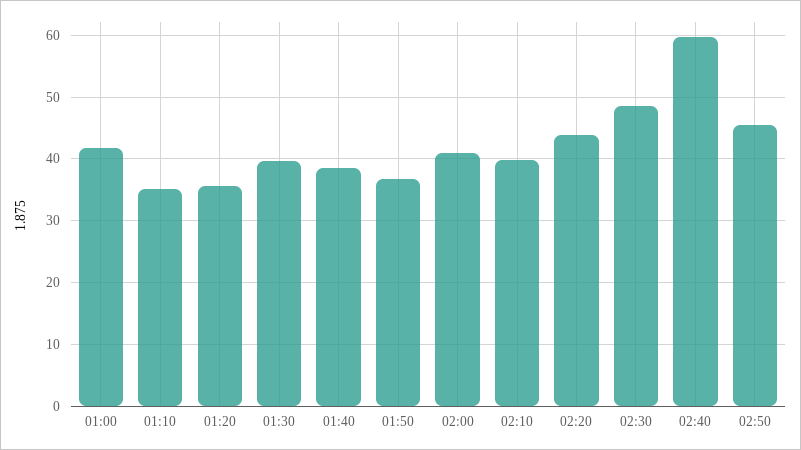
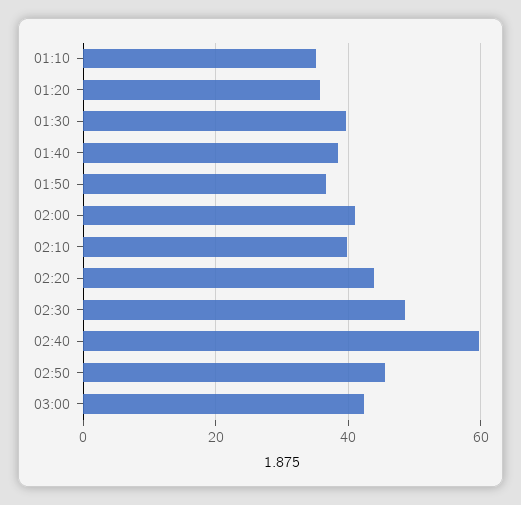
01:00: 42 -> none
03:00: none -> 42

